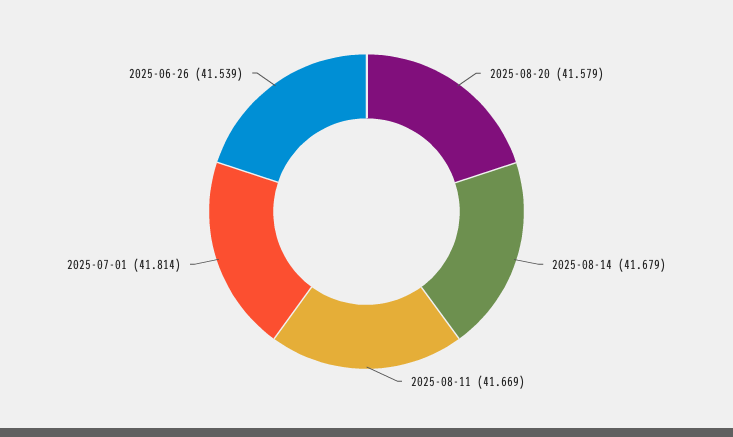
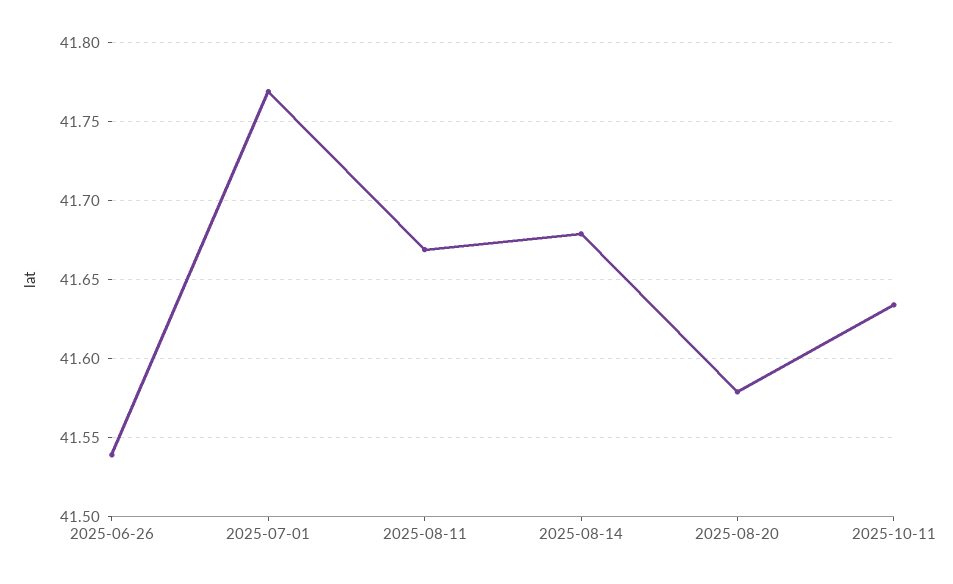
2025-07-01: 41.814 -> 41.77
2025-10-11: none -> 41.635

